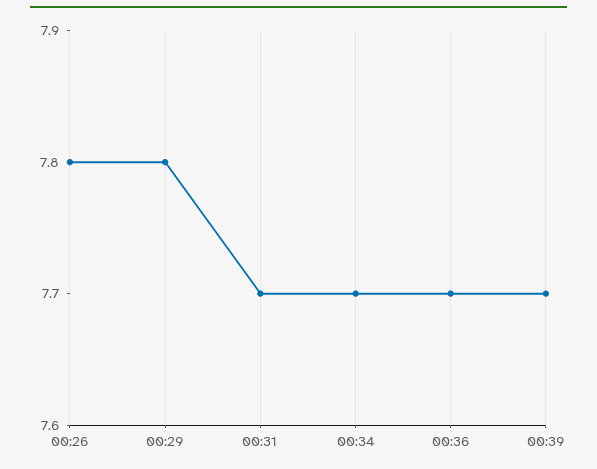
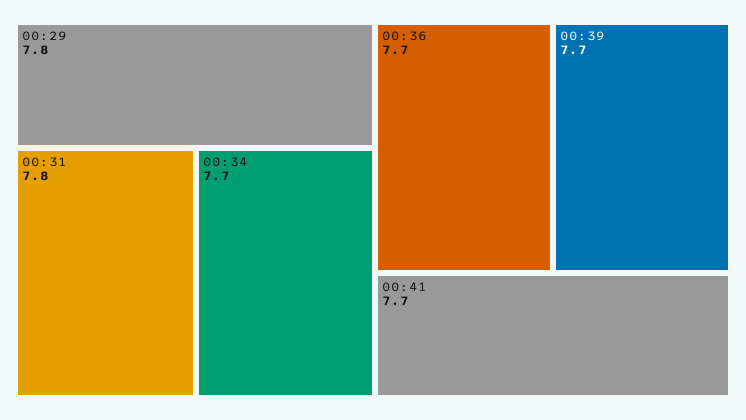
00:26: 7.8 -> none
00:31: 7.7 -> 7.8
00:41: none -> 7.7

